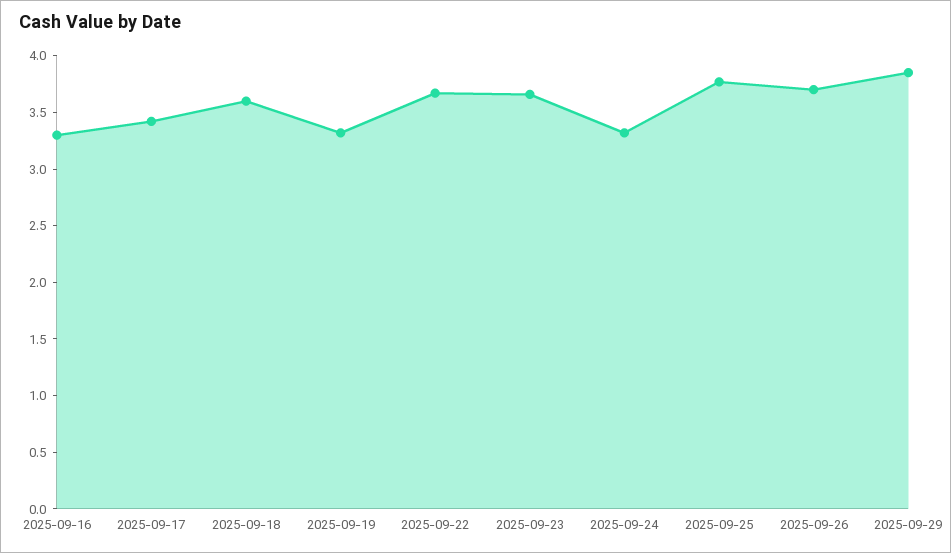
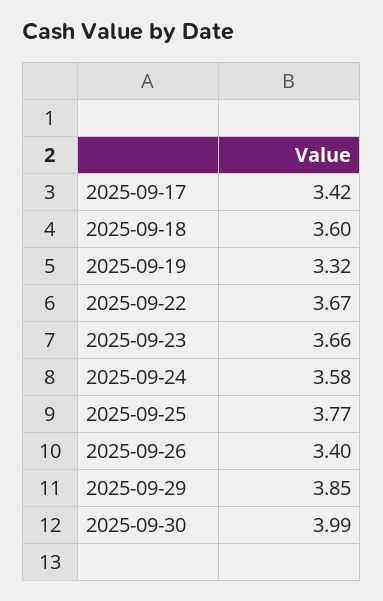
2025-09-16: 3.3 -> none
2025-09-24: 3.3 -> 3.58
2025-09-26: 3.7 -> 3.4
2025-09-30: none -> 3.99

